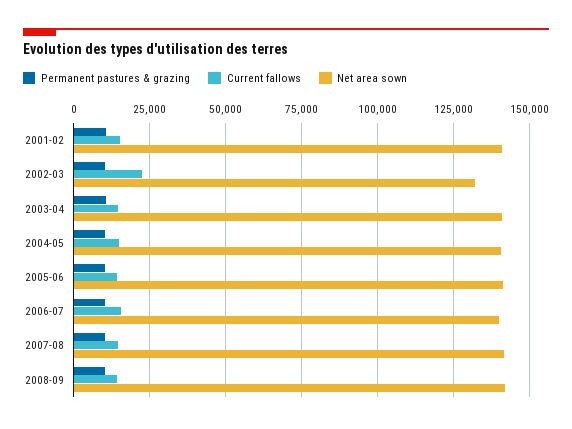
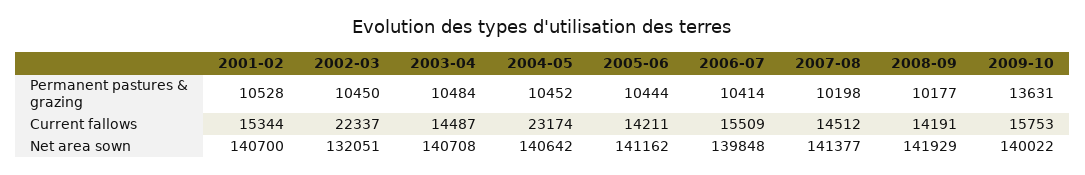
Current fallows, 2004-05: 15000 -> 23174
Permanent pastures & grazing, 2009-10: none -> 13631
Current fallows, 2009-10: none -> 15753
Net area sown, 2009-10: none -> 140022

